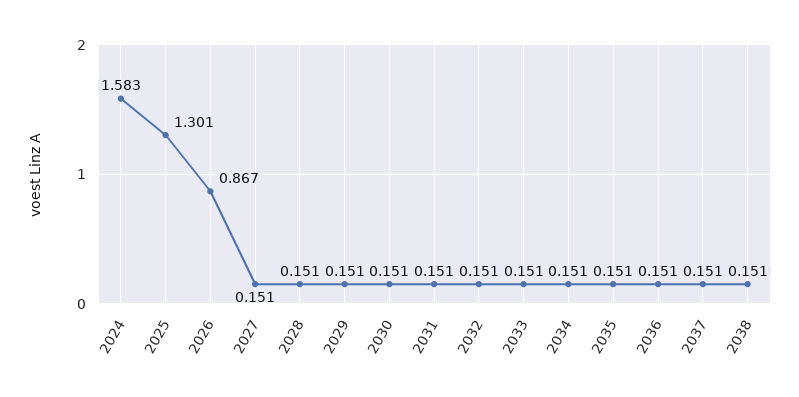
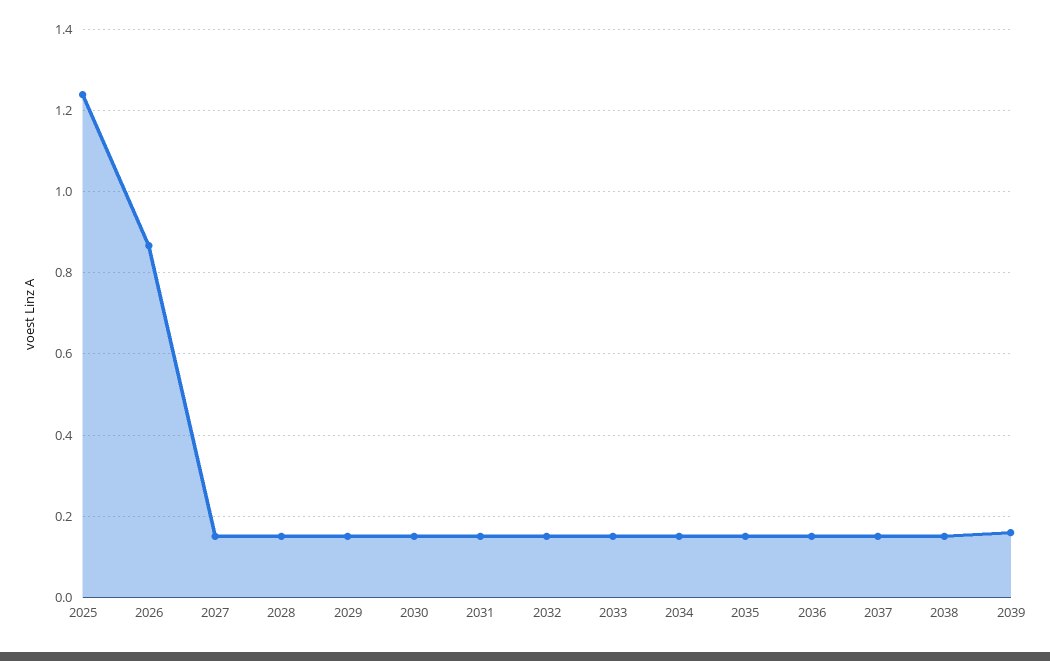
2024: 1.583 -> none
2025: 1.301 -> 1.24
2039: none -> 0.16

